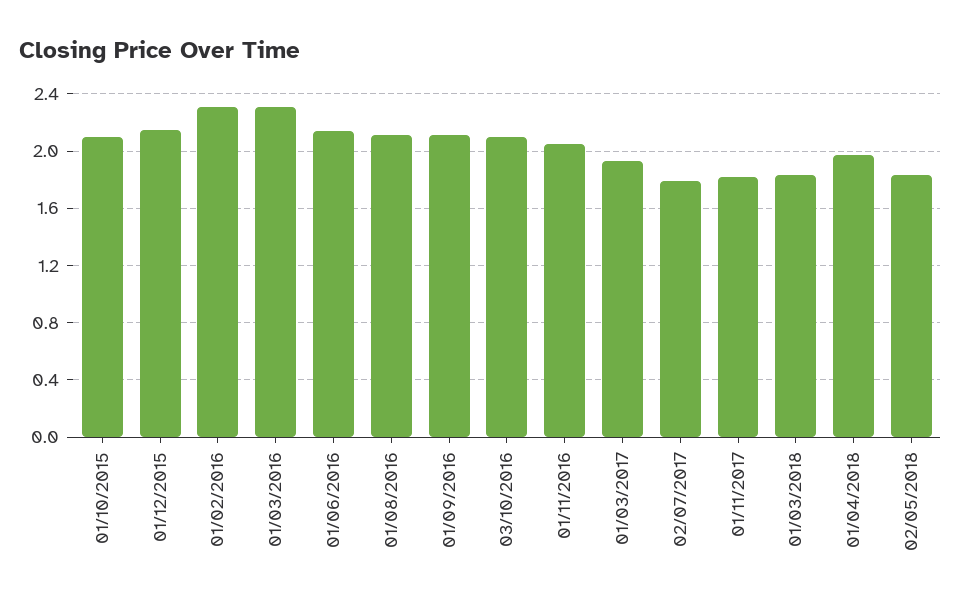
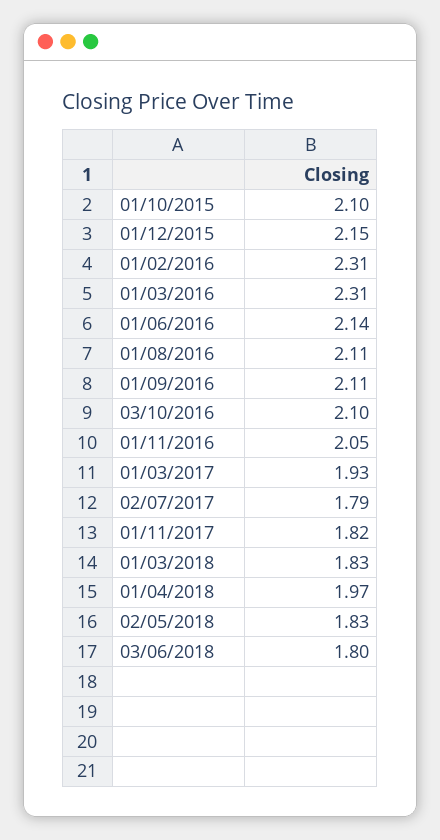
03/06/2018: none -> 1.8

